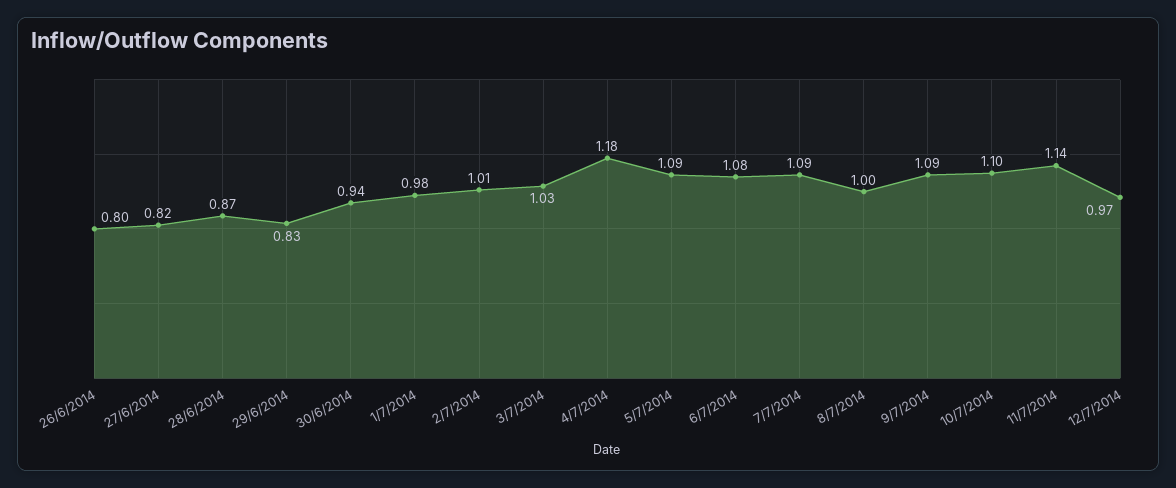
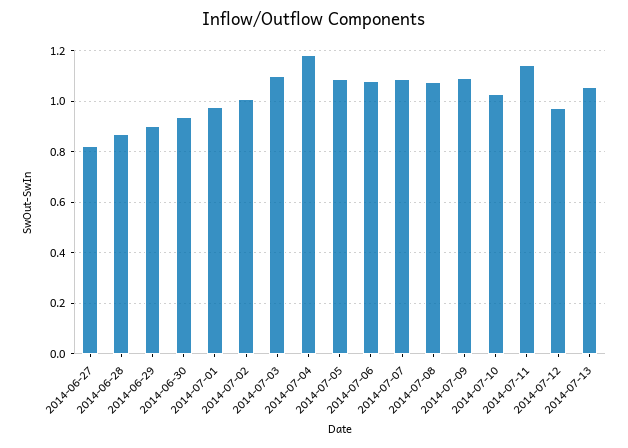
26/6/2014: 0.8 -> none
29/6/2014: 0.83 -> 0.9
3/7/2014: 1.03 -> 1.1
8/7/2014: 1 -> 1.075
10/7/2014: 1.1 -> 1.025
2014-07-13: none -> 1.05

